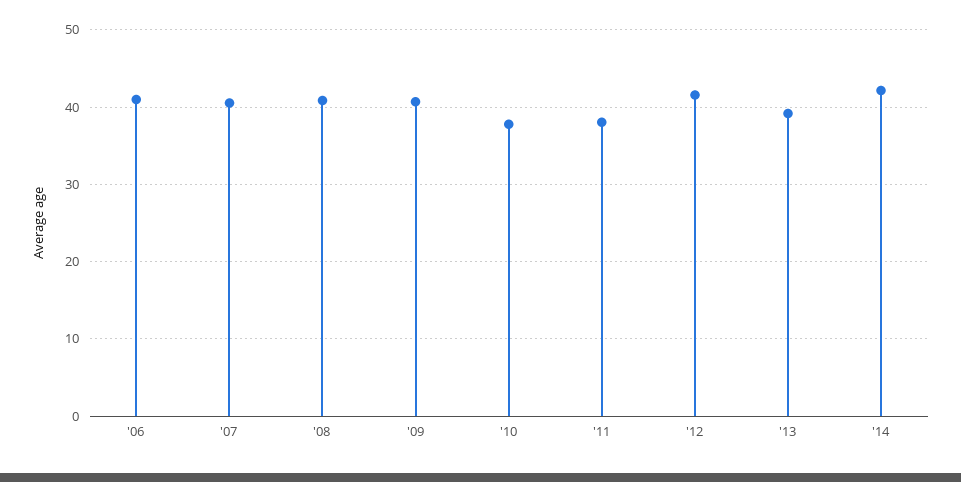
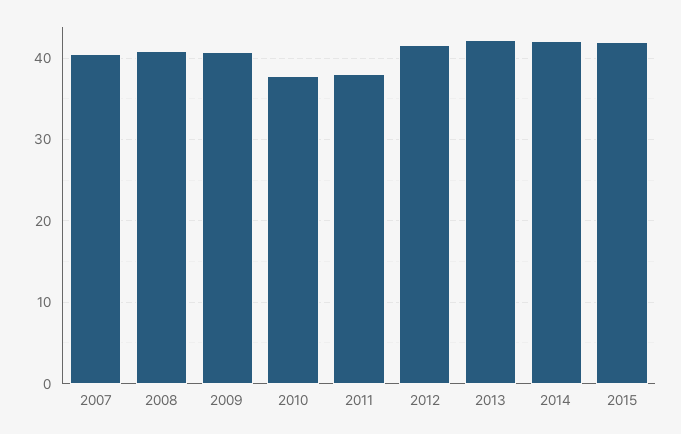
'06: 41 -> none
'13: 39 -> 42
2015: none -> 42

